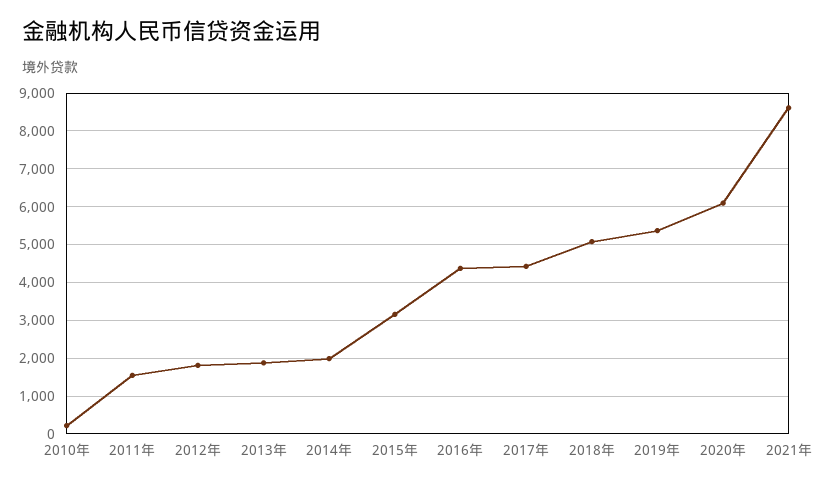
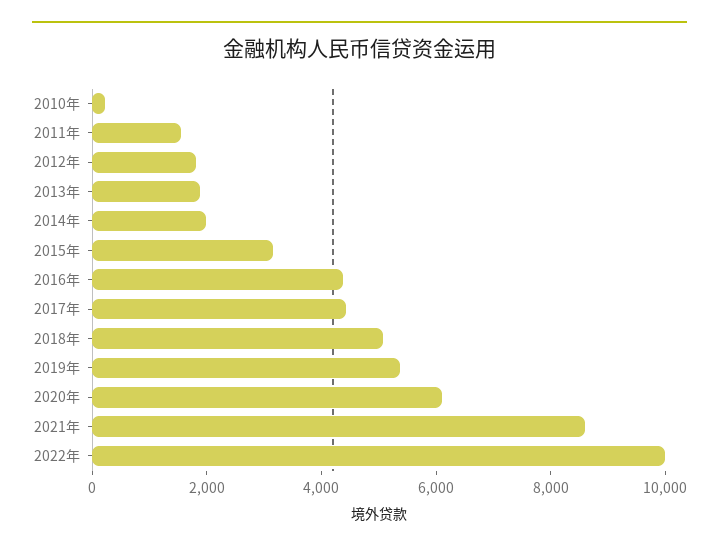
2022年: none -> 10000

